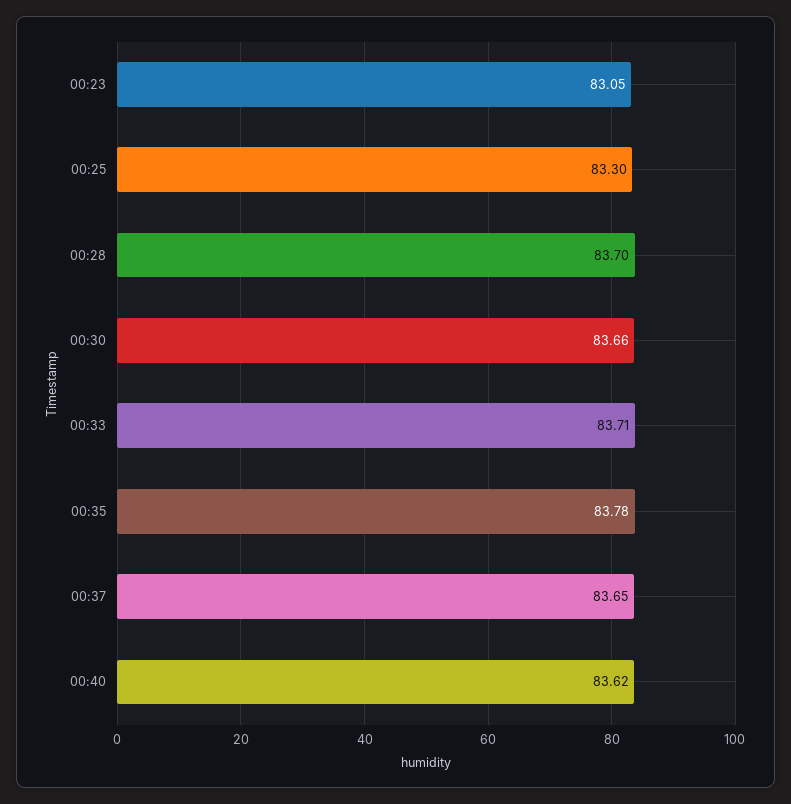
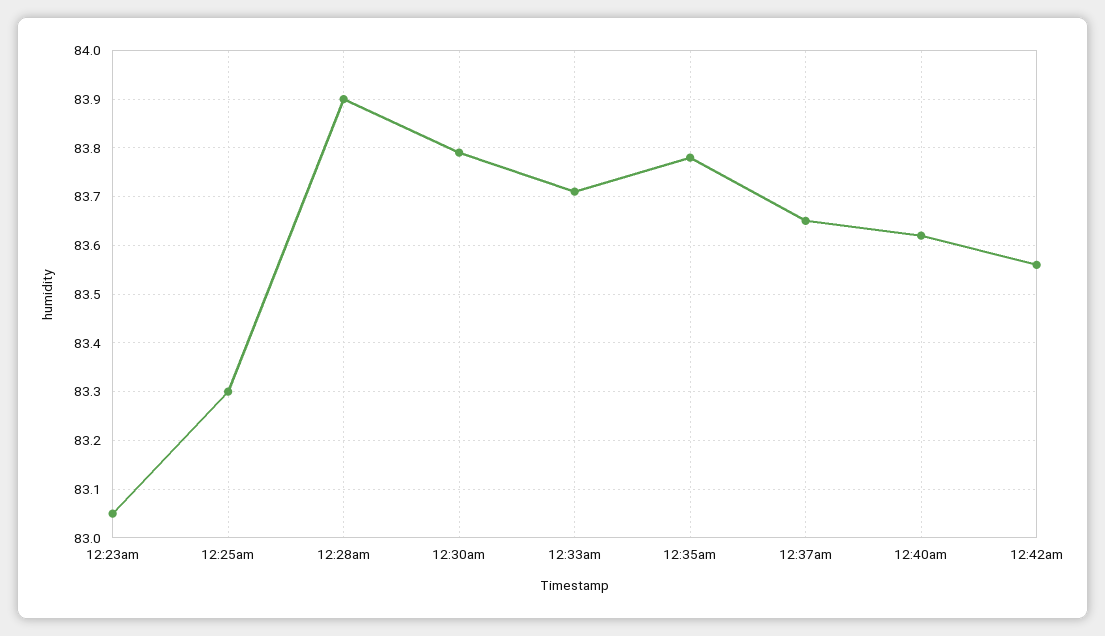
00:28: 83.7 -> 83.9
00:30: 83.66 -> 83.8
12:42am: none -> 83.55

